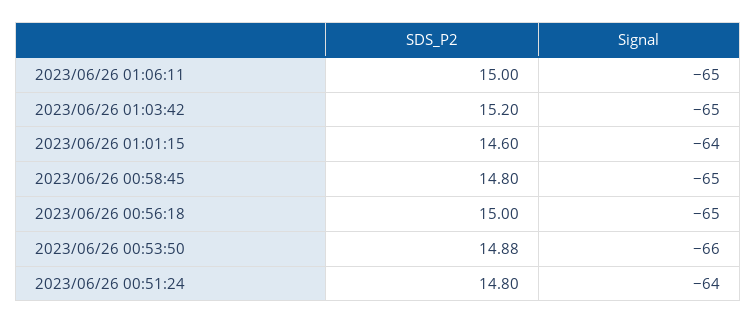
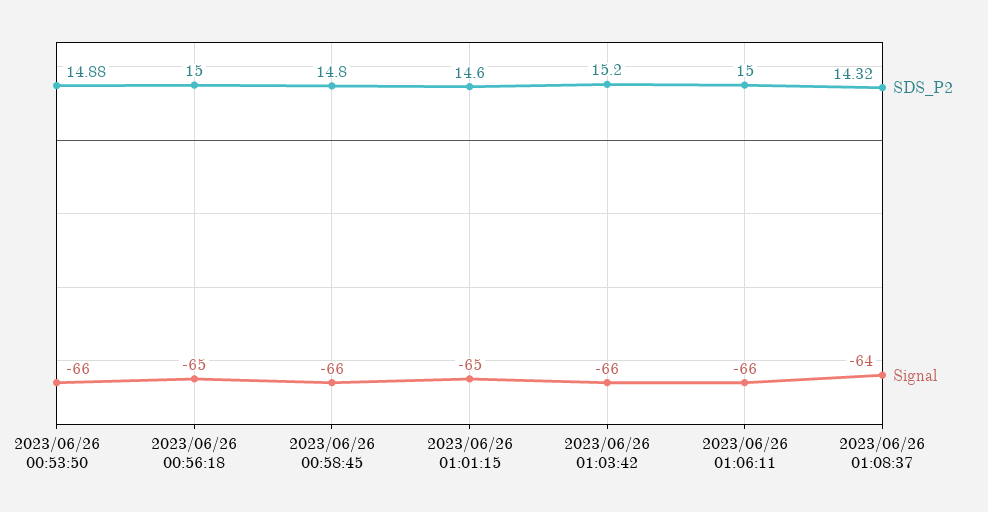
Signal, 2023/06/26 01:06:11: -65 -> -66
Signal, 2023/06/26 01:03:42: -65 -> -66
Signal, 2023/06/26 01:01:15: -64 -> -65
Signal, 2023/06/26 00:58:45: -65 -> -66
SDS_P2, 2023/06/26 00:51:24: 14.8 -> none
Signal, 2023/06/26 00:51:24: -64 -> none
SDS_P2, 2023/06/26 01:08:37: none -> 14.32
Signal, 2023/06/26 01:08:37: none -> -64

